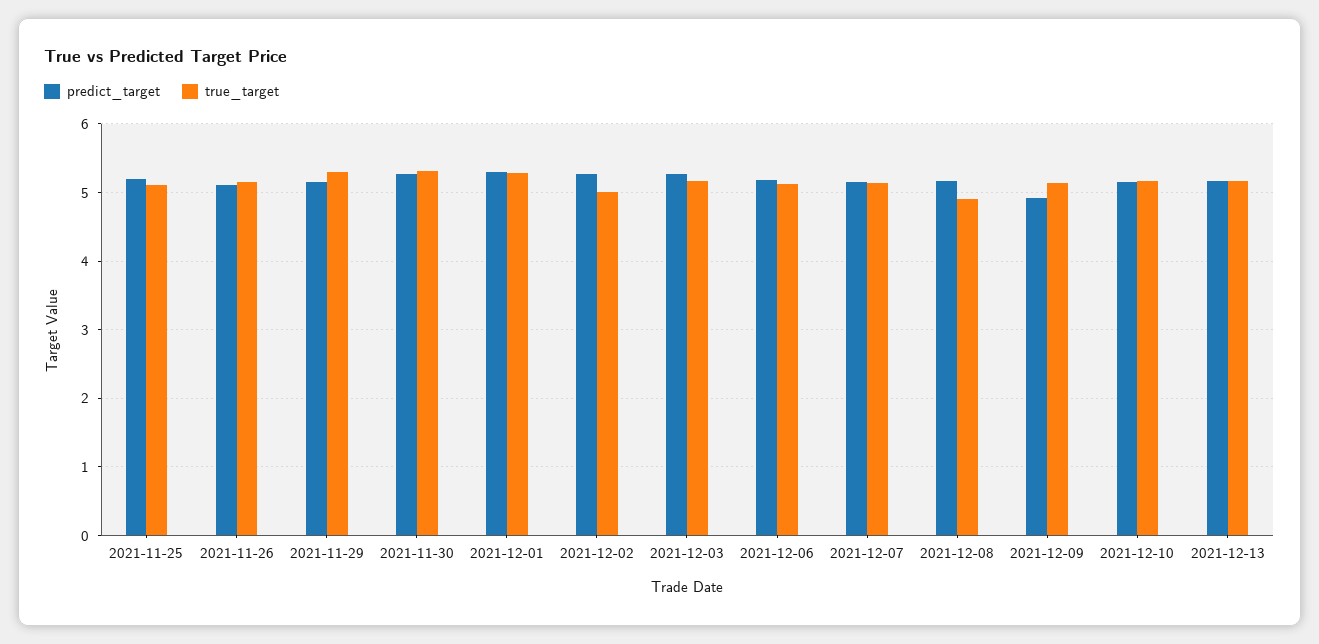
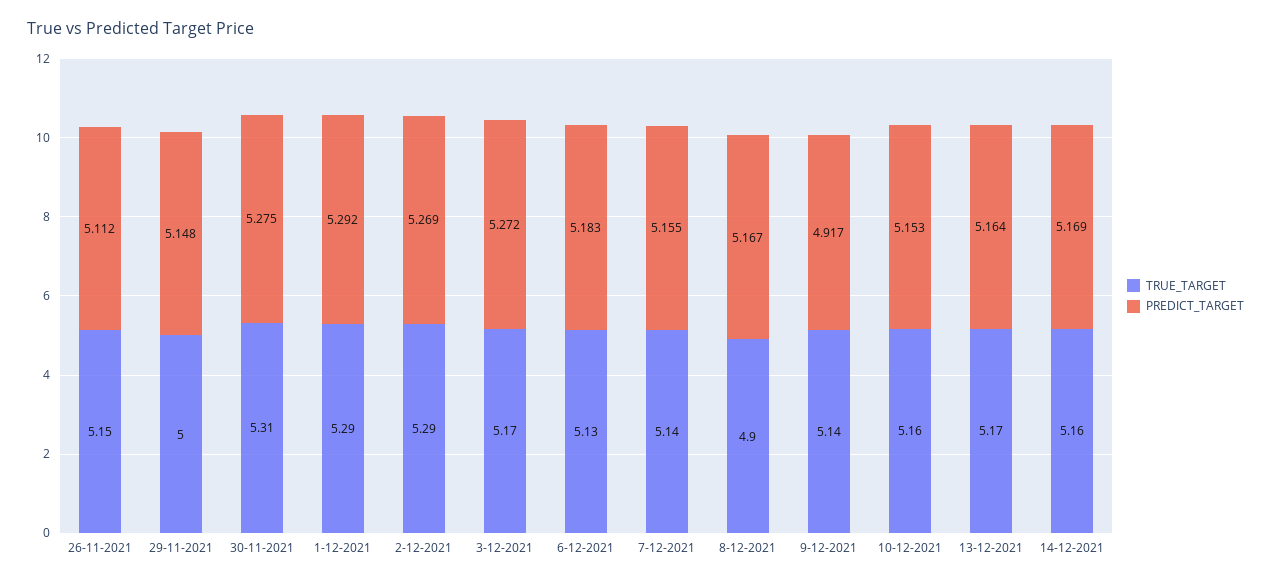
predict_target, 2021-11-25: 5.2 -> none
true_target, 2021-11-25: 5.1 -> none
true_target, 2021-11-29: 5.3 -> 5
true_target, 2021-12-02: 5 -> 5.29
true_target, 14-12-2021: none -> 5.16
predict_target, 14-12-2021: none -> 5.169

